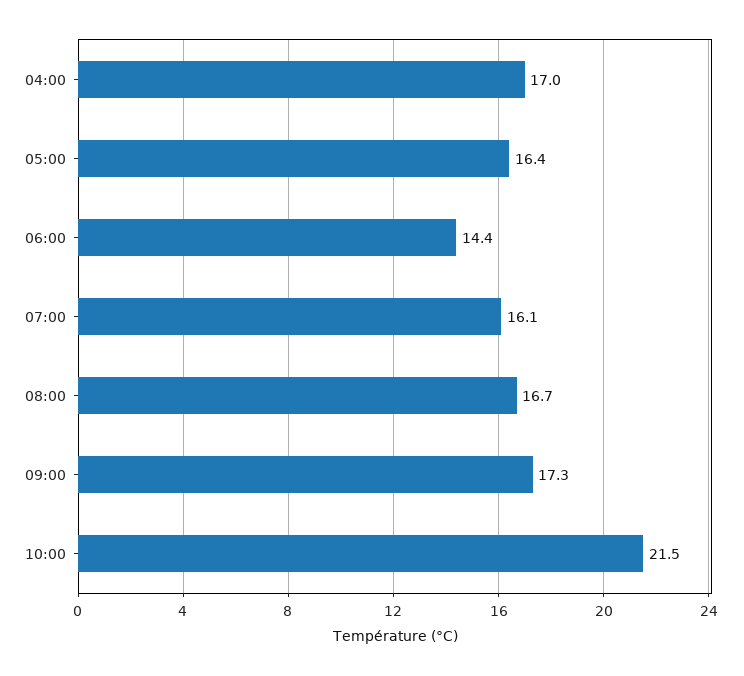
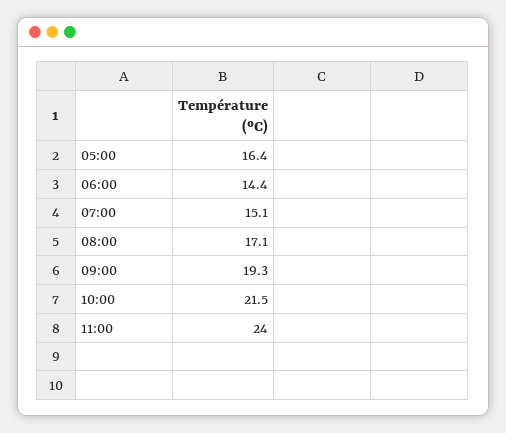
04:00: 17 -> none
07:00: 16.1 -> 15.1
08:00: 16.7 -> 17.1
09:00: 17.3 -> 19.3
11:00: none -> 24

